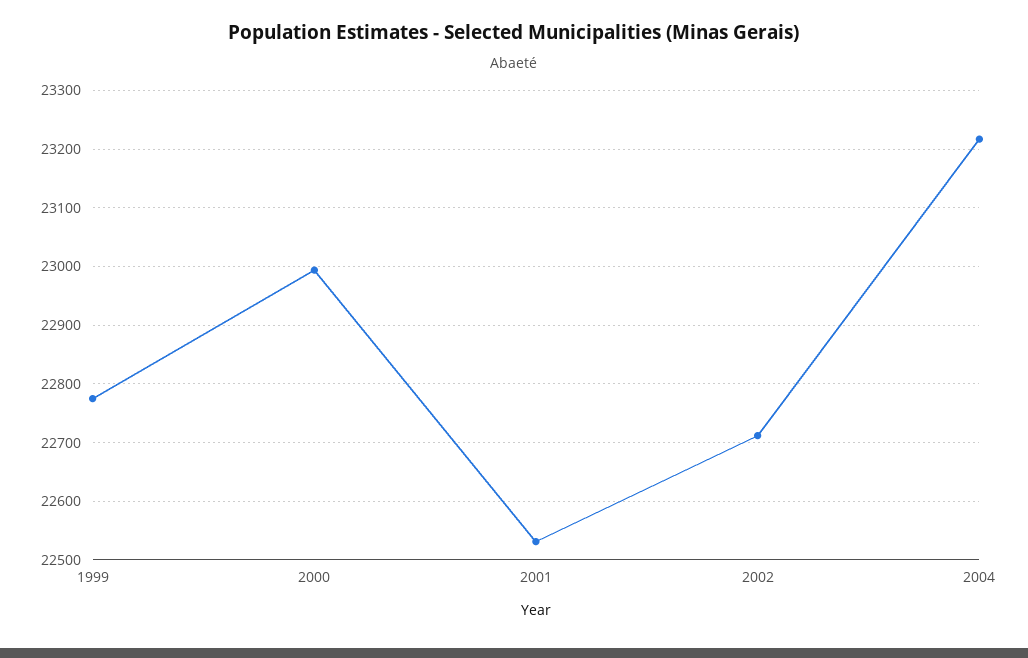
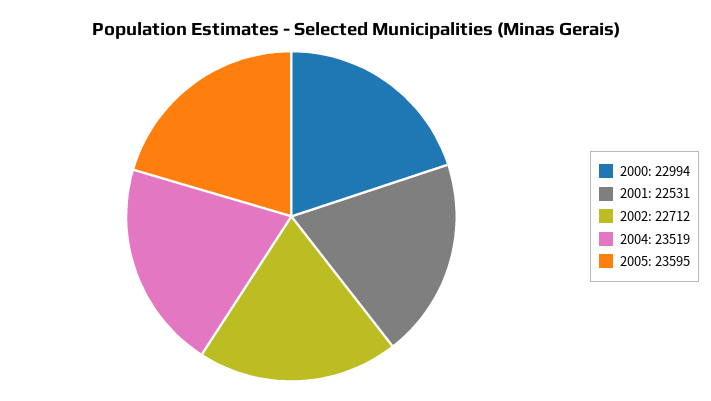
1999: 22780 -> none
2004: 23220 -> 23519
2005: none -> 23595

